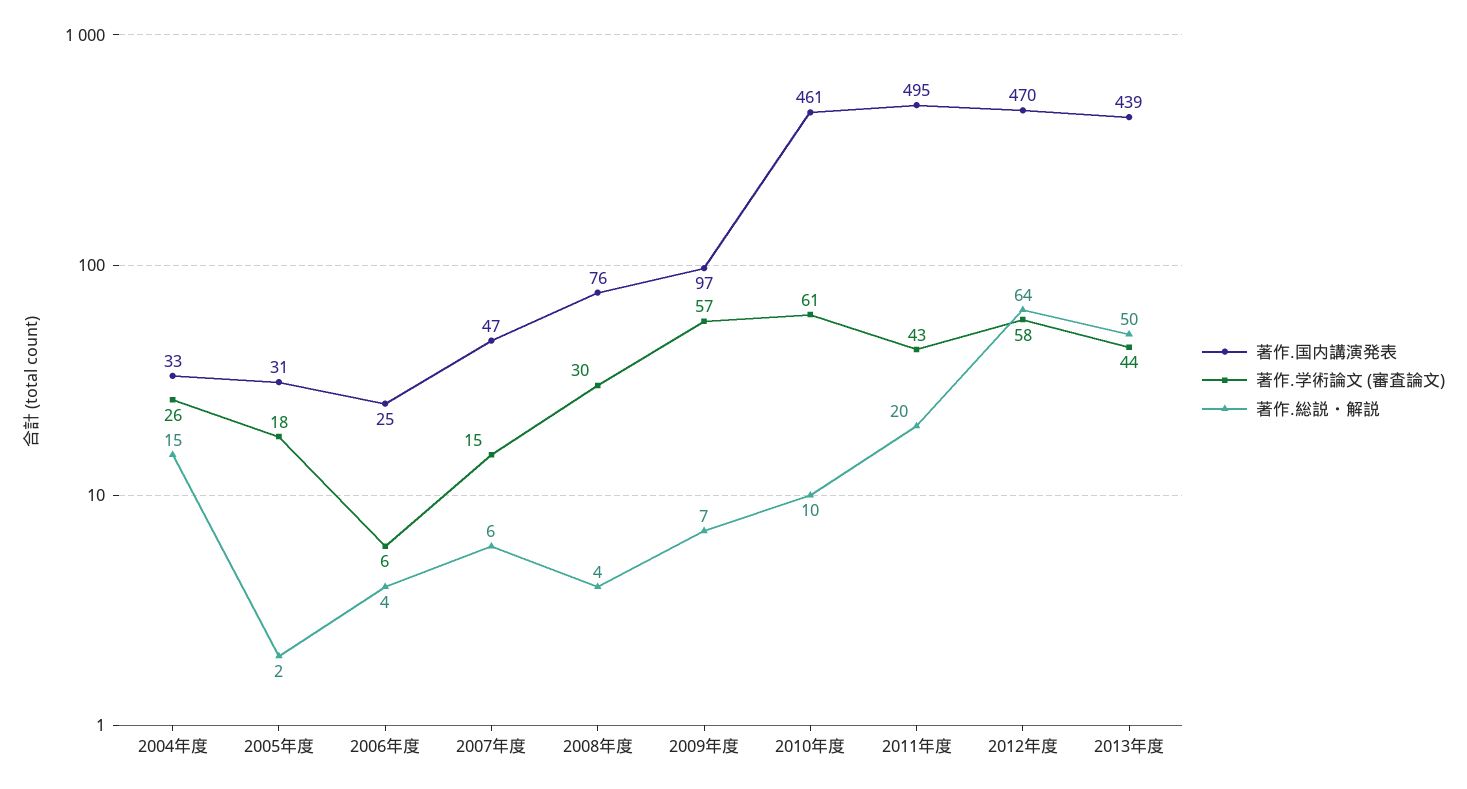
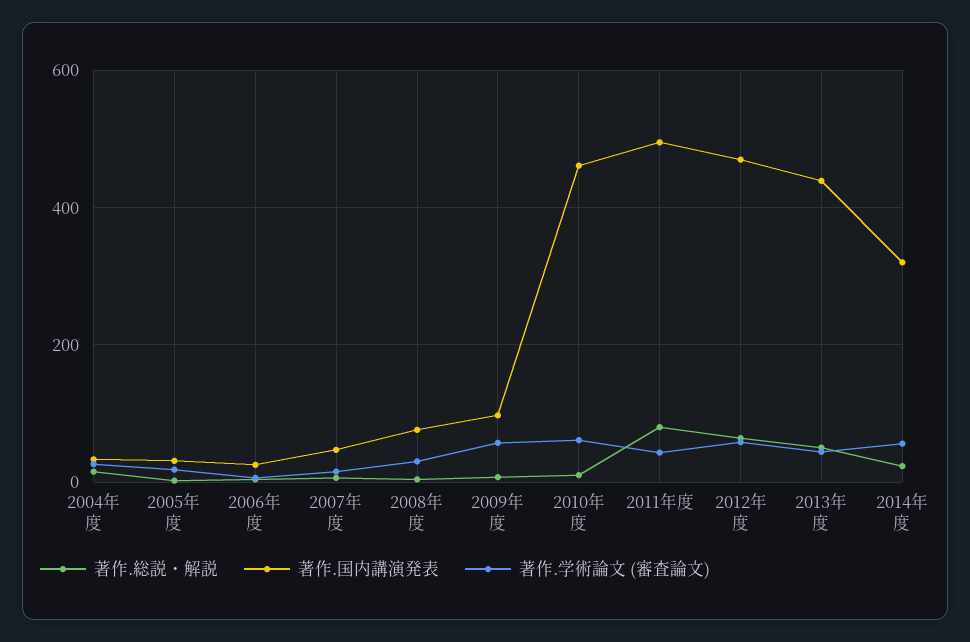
著作.総説・解説, 2011年度: 20 -> 80
著作.総説・解説, 2014年度: none -> 20
著作.国内講演発表, 2014年度: none -> 320
著作.学術論文 (審査論文), 2014年度: none -> 60

